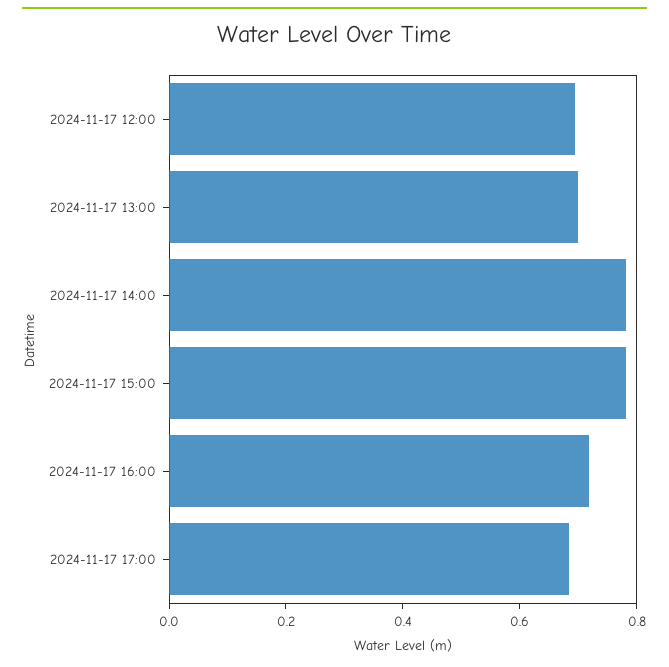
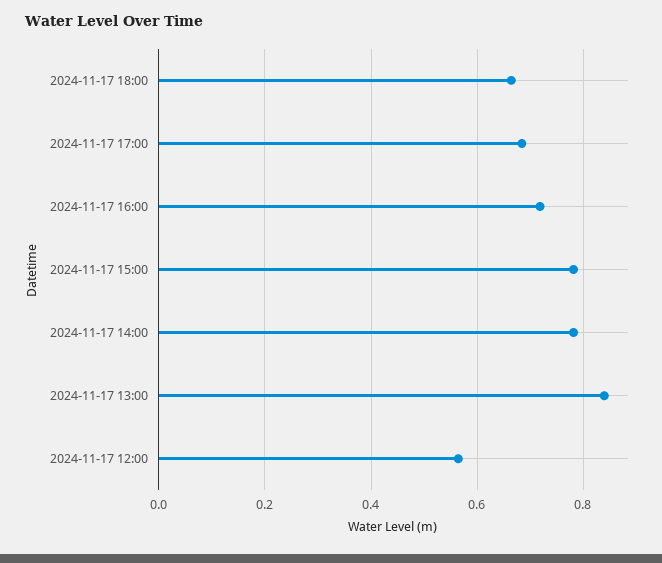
2024-11-17 12:00: 0.7 -> 0.56
2024-11-17 13:00: 0.7 -> 0.84
2024-11-17 18:00: none -> 0.66

